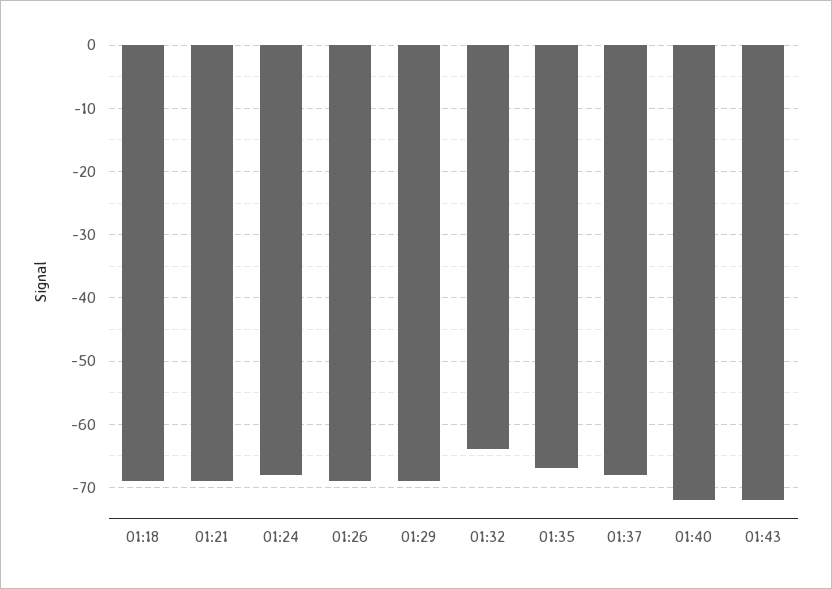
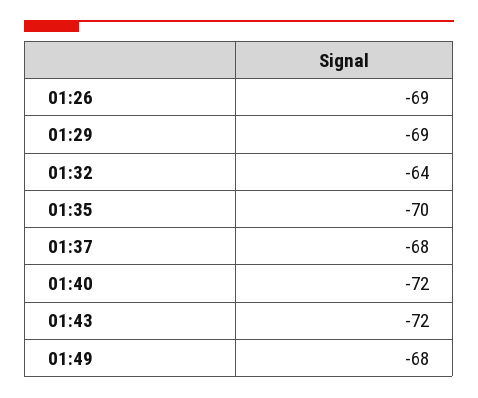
01:18: -69 -> none
01:21: -69 -> none
01:24: -68 -> none
01:35: -67 -> -70
01:49: none -> -68

